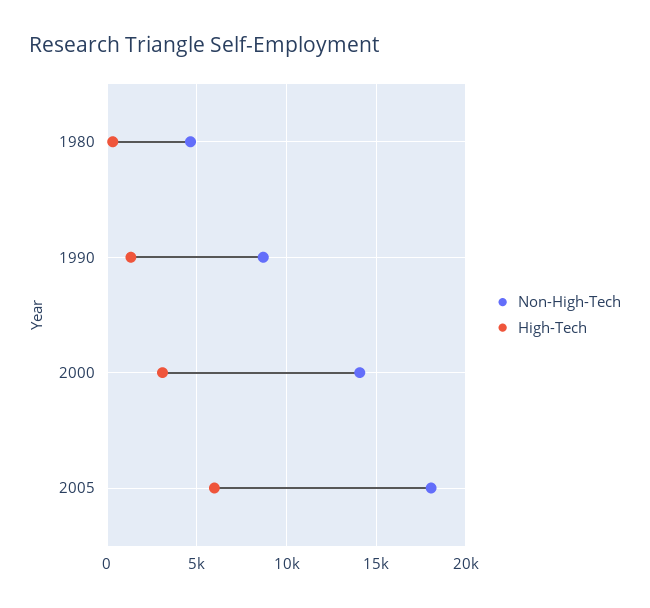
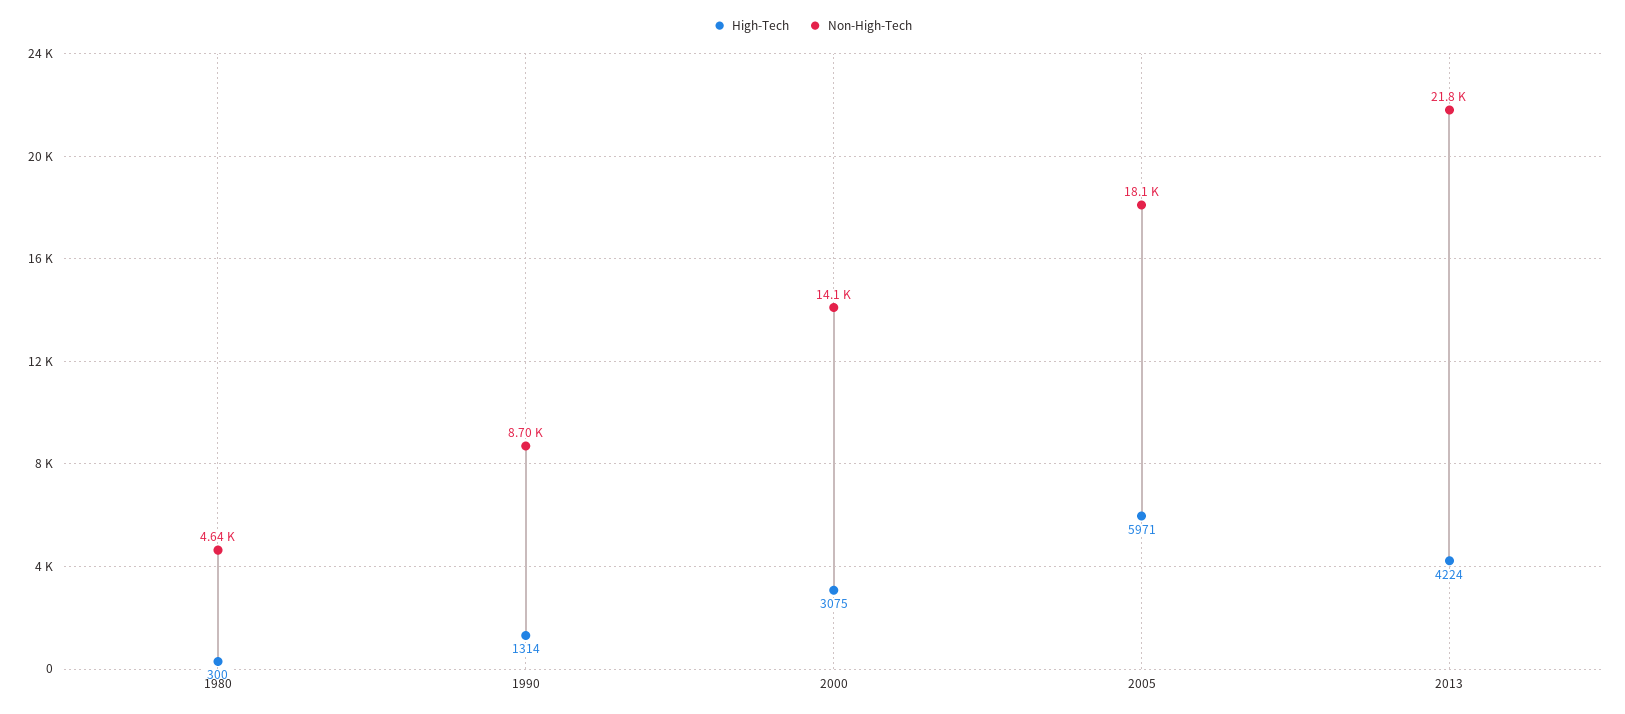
High-Tech, 2013: none -> 4224
Non-High-Tech, 2013: none -> 21800

